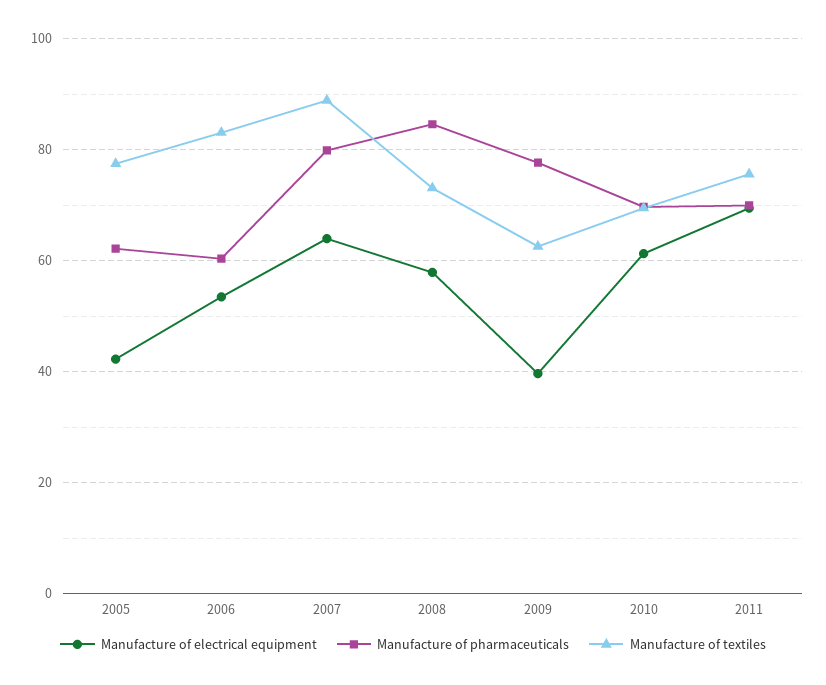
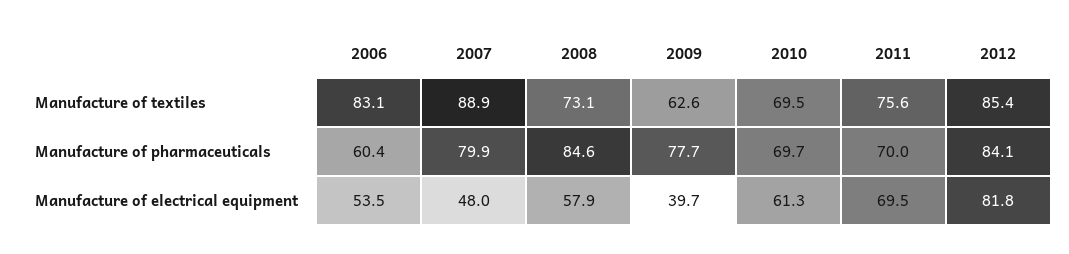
Manufacture of electrical equipment, 2005: 42 -> none
Manufacture of pharmaceuticals, 2005: 62 -> none
Manufacture of textiles, 2005: 78 -> none
Manufacture of electrical equipment, 2007: 64 -> 48
Manufacture of textiles, 2012: none -> 85.4
Manufacture of pharmaceuticals, 2012: none -> 84.1
Manufacture of electrical equipment, 2012: none -> 81.8

